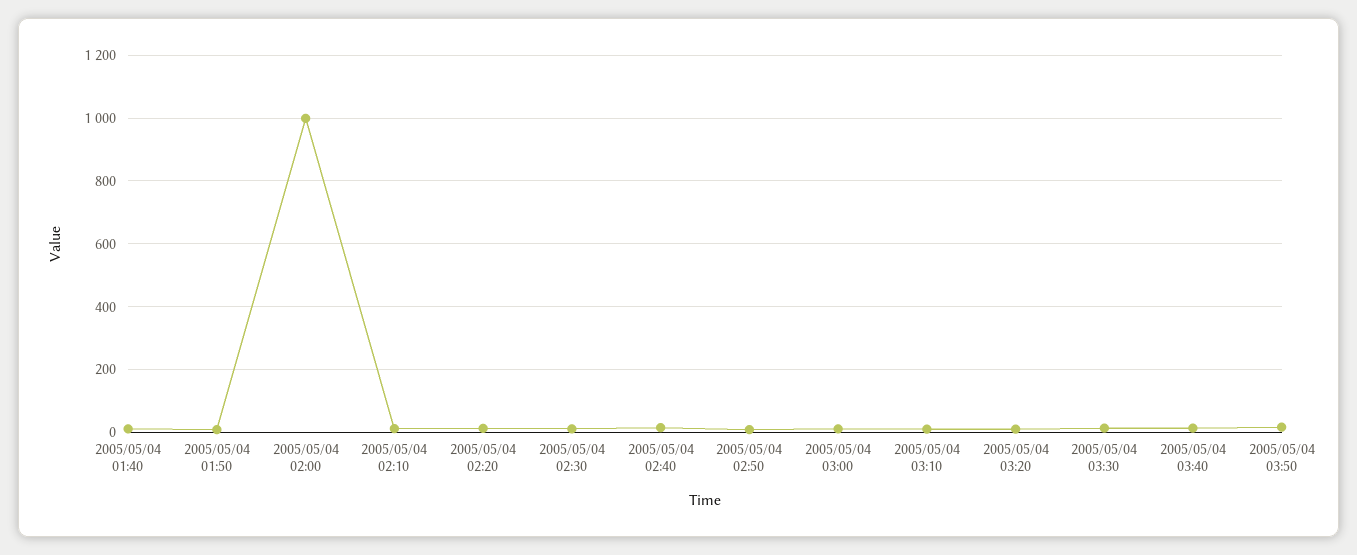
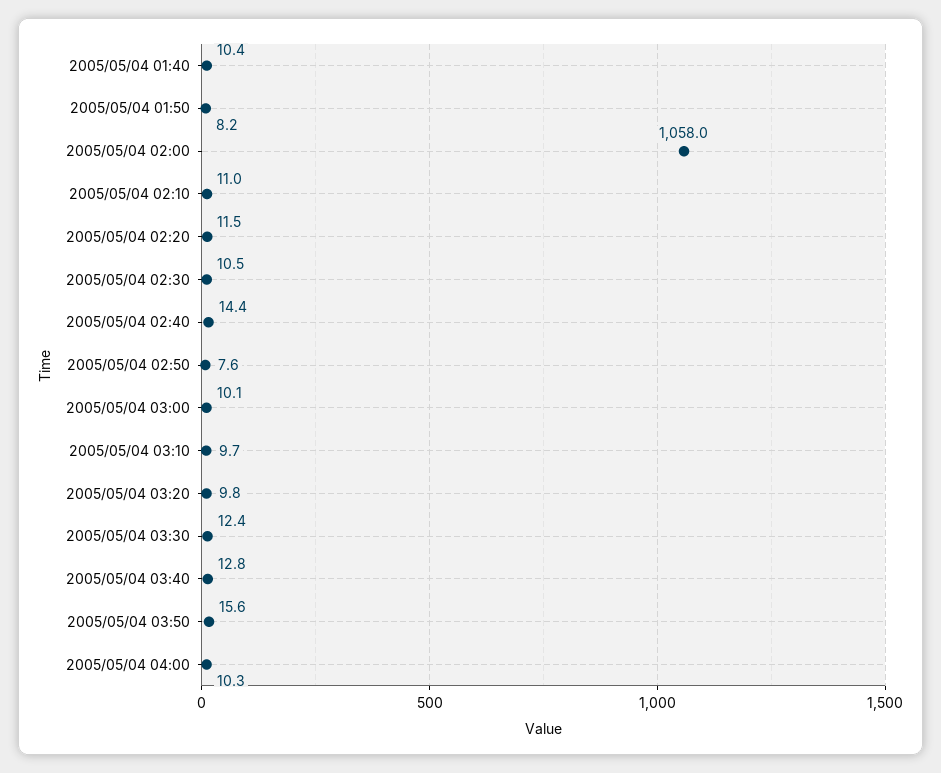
2005/05/04 02:00: 1000 -> 1058
2005/05/04 04:00: none -> 10.3

